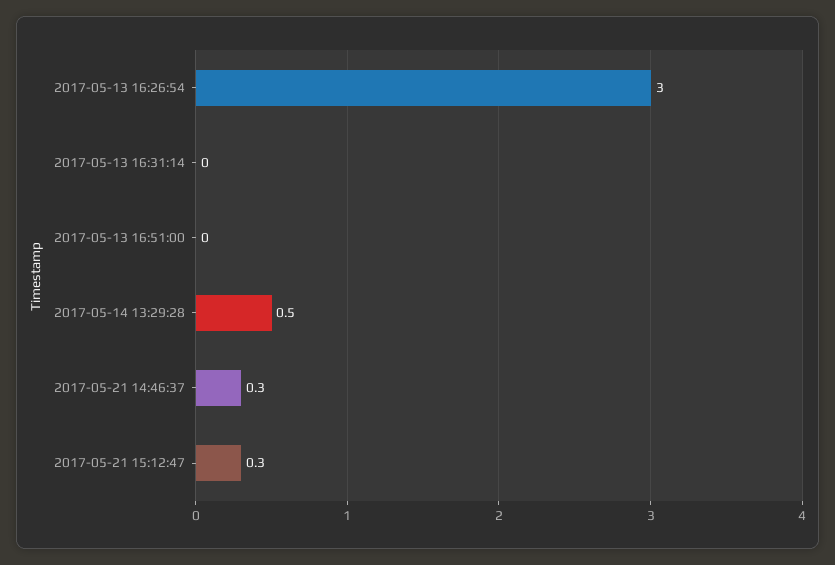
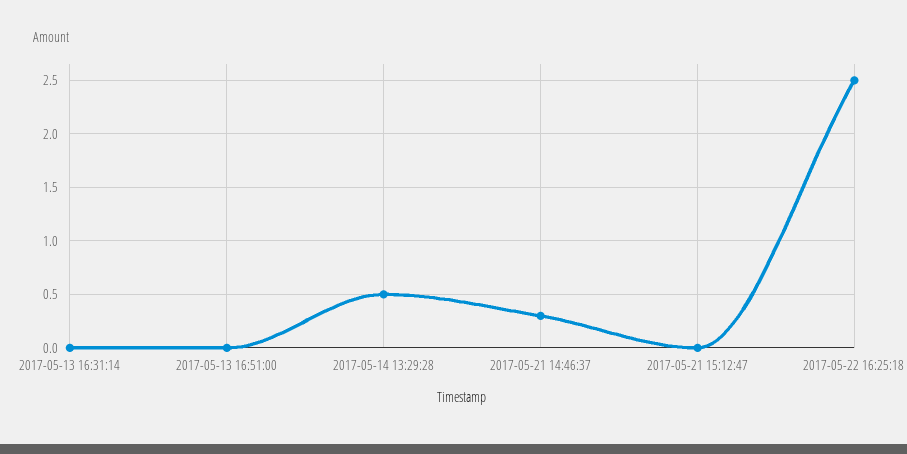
2017-05-13 16:26:54: 3 -> none
2017-05-21 15:12:47: 0.3 -> 0
2017-05-22 16:25:18: none -> 2.5

